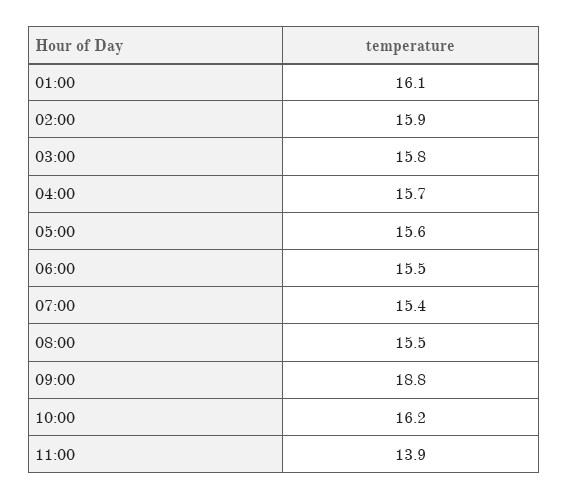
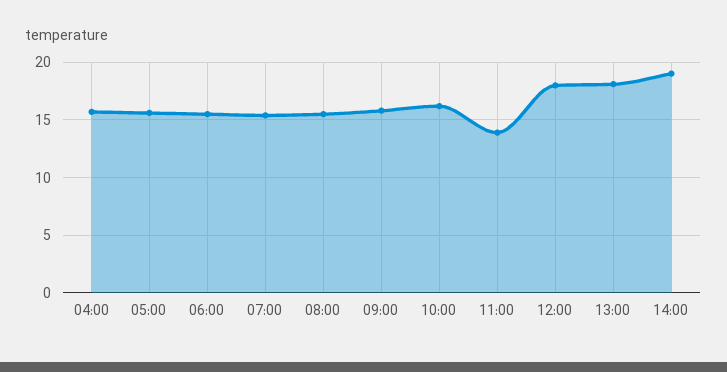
01:00: 16.1 -> none
02:00: 15.9 -> none
03:00: 15.8 -> none
09:00: 18.8 -> 16
12:00: none -> 18
13:00: none -> 18
14:00: none -> 19

